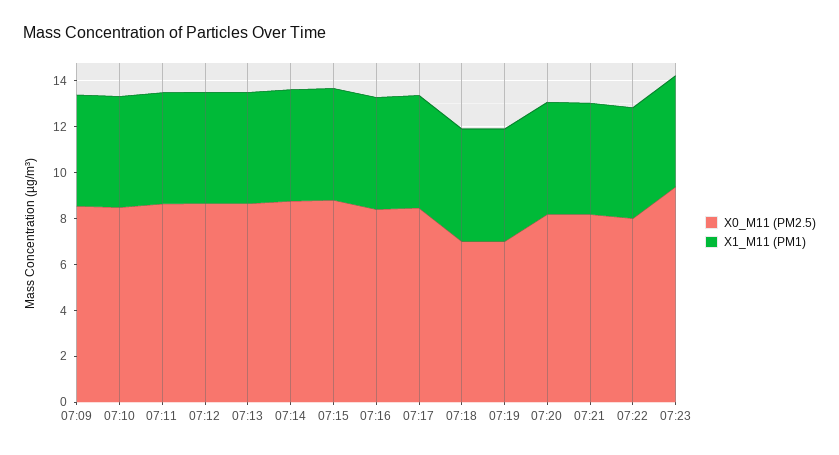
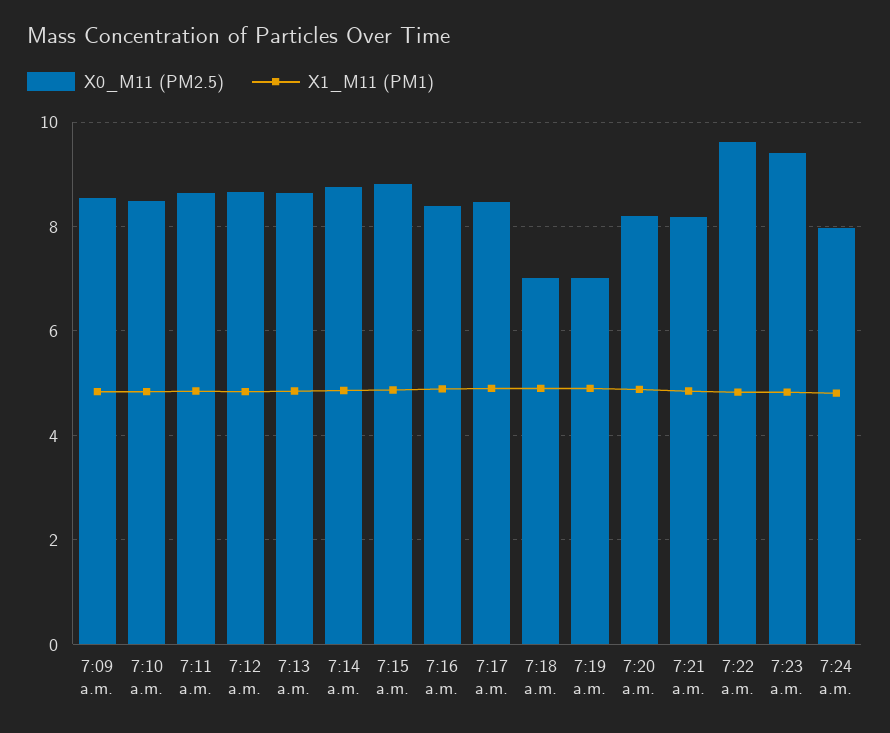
X0_M11 (PM2.5), 07:22: 8 -> 9.6
X0_M11 (PM2.5), 7:24 a.m.: none -> 8
X1_M11 (PM1), 7:24 a.m.: none -> 4.8

